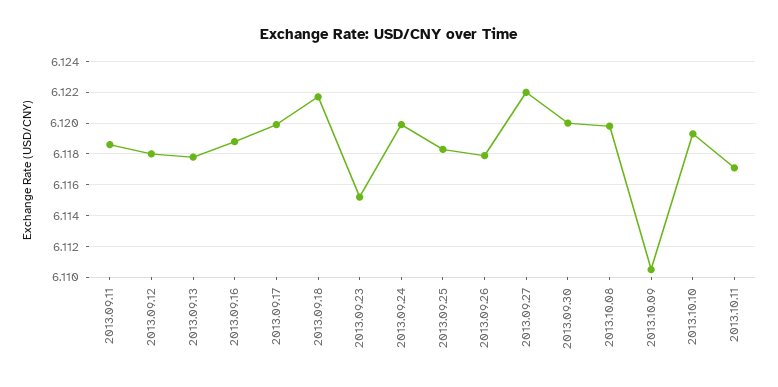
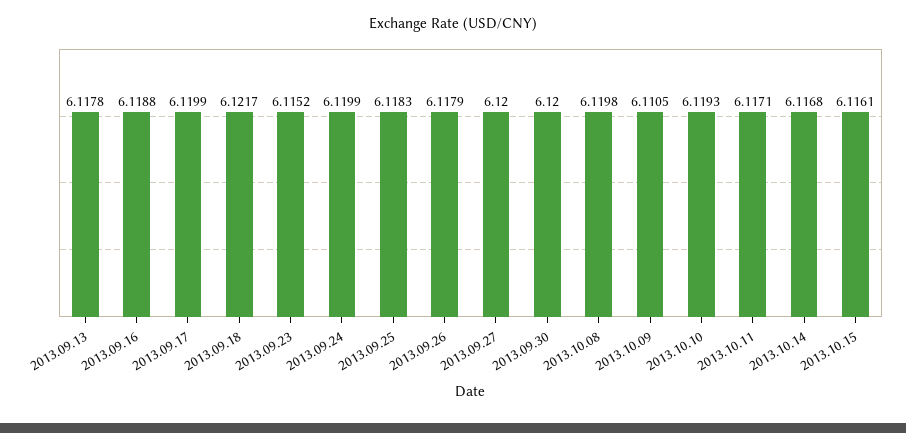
2013.09.11: 6.1185 -> none
2013.09.12: 6.118 -> none
2013.09.27: 6.122 -> 6.12
2013.10.14: none -> 6.1168
2013.10.15: none -> 6.1161

